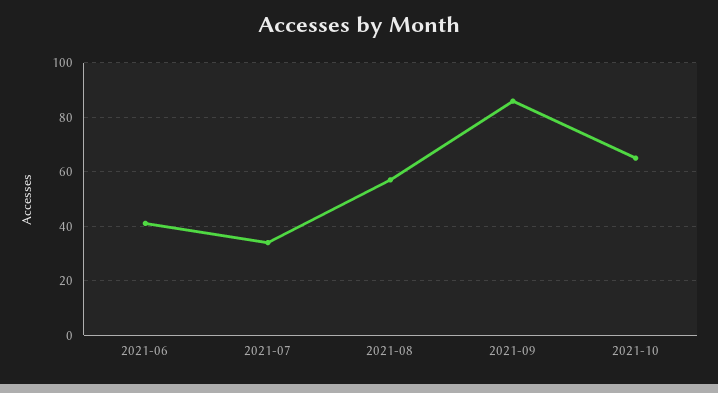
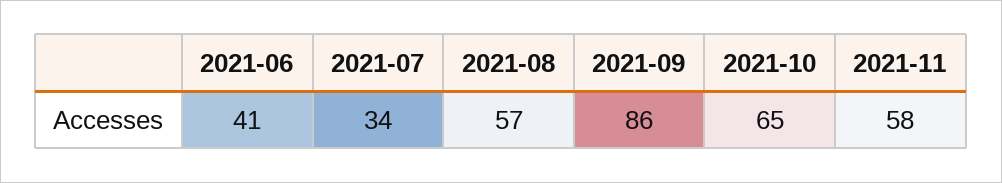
2021-11: none -> 58

